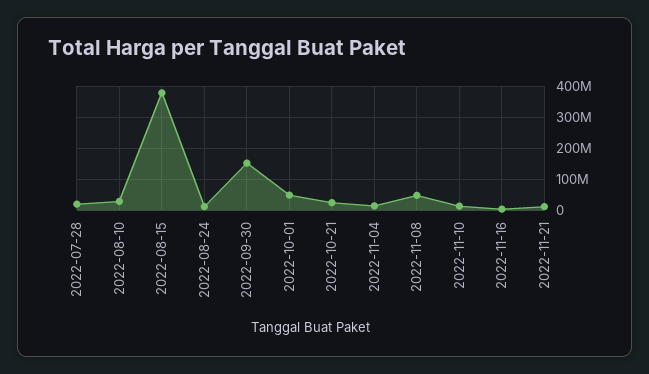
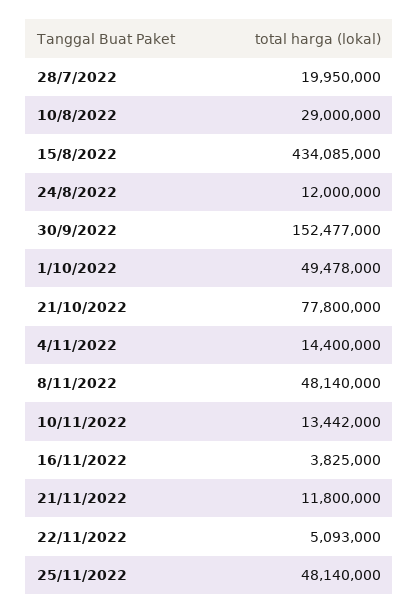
2022-08-15: 380000000 -> 434085000
2022-10-21: 20000000 -> 77800000
22/11/2022: none -> 5093000
25/11/2022: none -> 48140000

